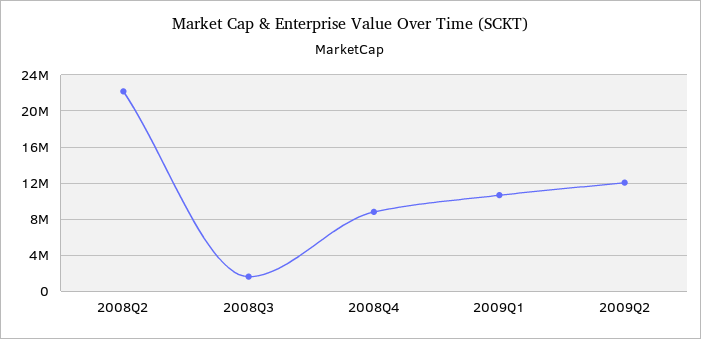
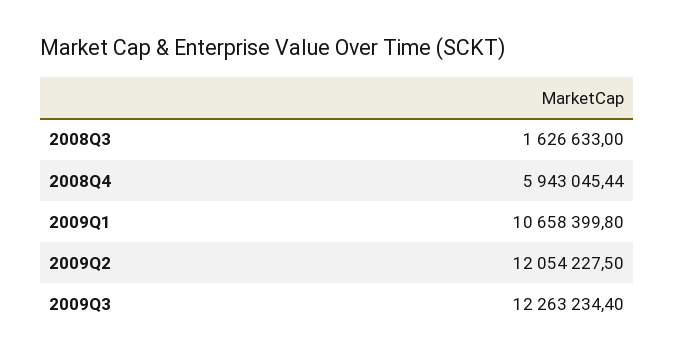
2008Q2: 22000000 -> none
2008Q4: 9000000 -> 5943045.44
2009Q3: none -> 12263234.4

